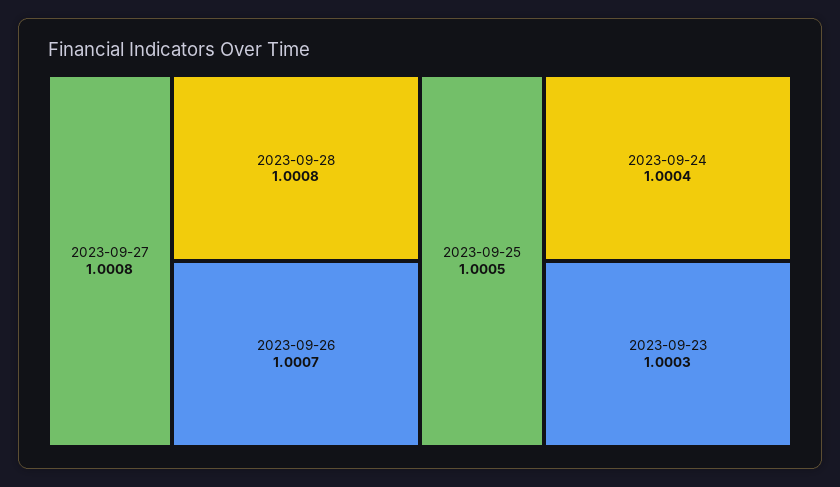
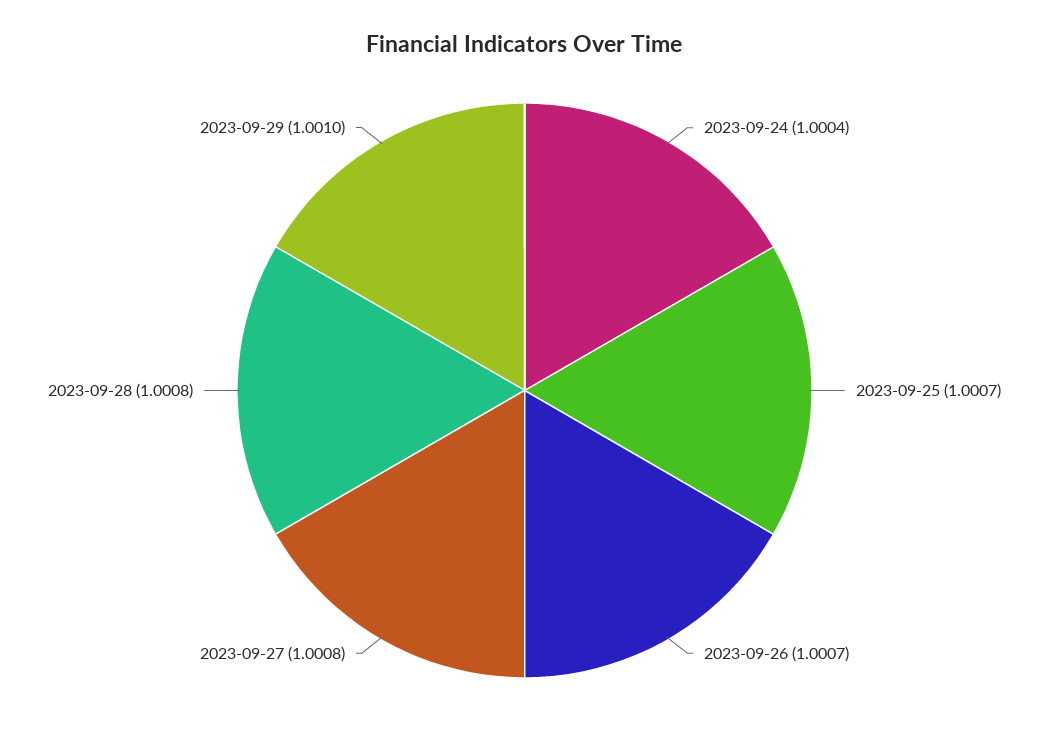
2023-09-25: 1.0005 -> 1.0007
2023-09-23: 1.0003 -> none
2023-09-29: none -> 1.001

